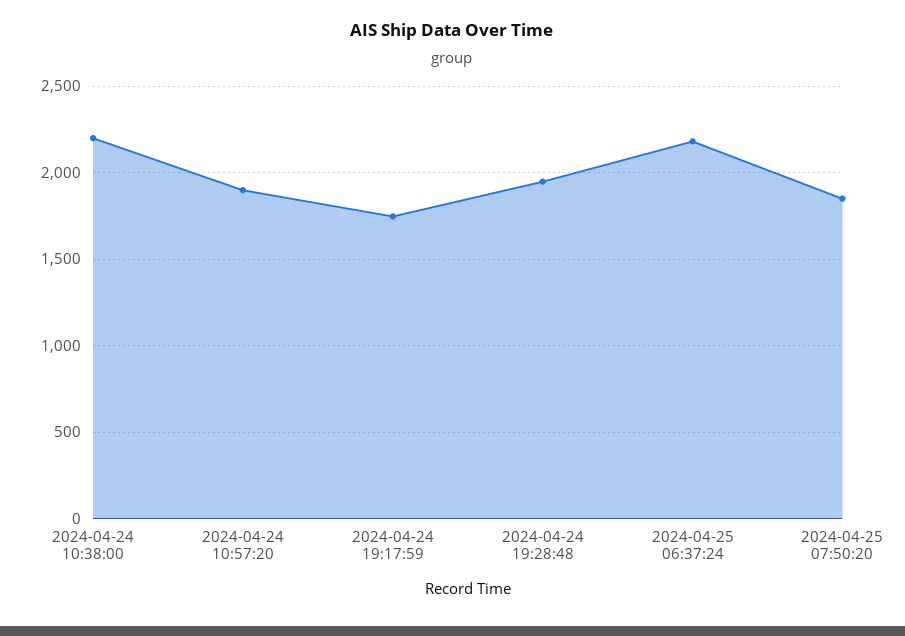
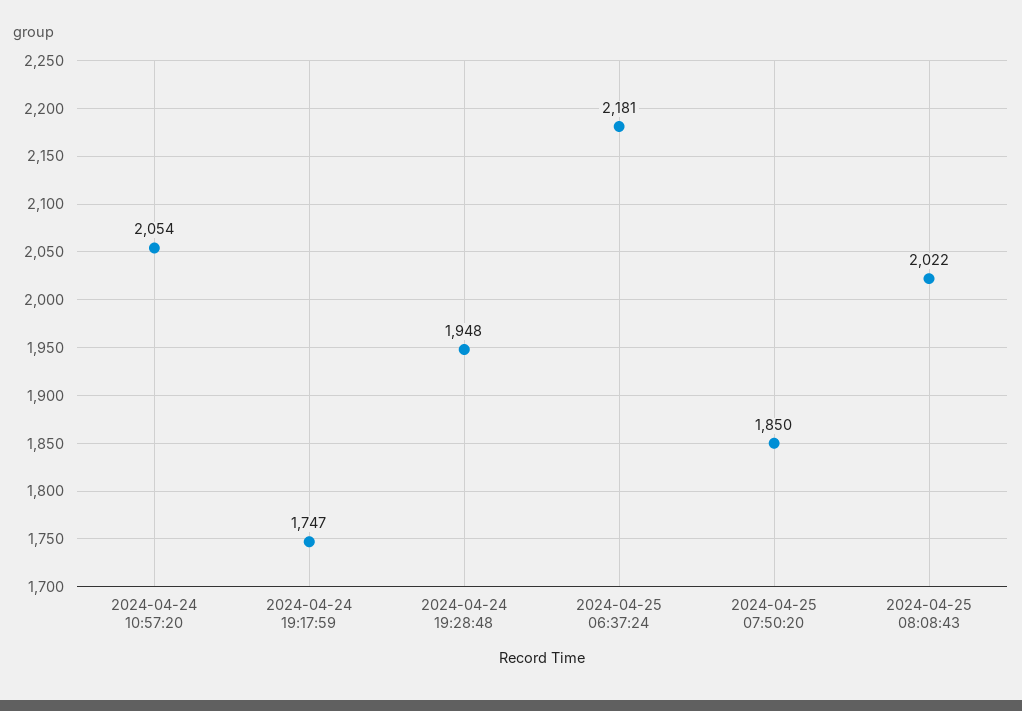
2024-04-24 10:38:00: 2200 -> none
2024-04-24 10:57:20: 1900 -> 2054
2024-04-25 08:08:43: none -> 2022

